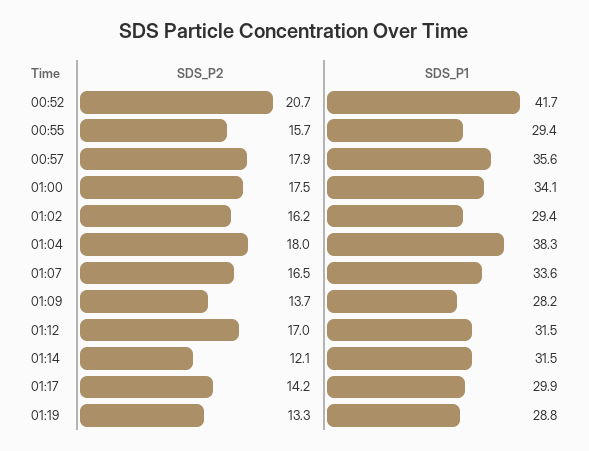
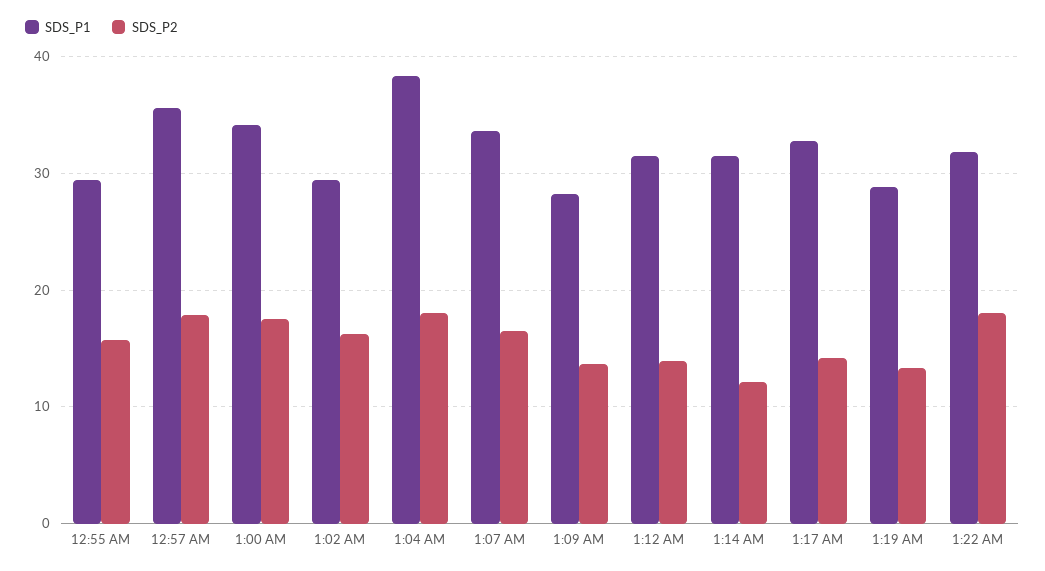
SDS_P2, 00:52: 20.7 -> none
SDS_P1, 00:52: 41.7 -> none
SDS_P2, 01:12: 17 -> 14
SDS_P1, 01:17: 29.9 -> 33
SDS_P1, 1:22 AM: none -> 32
SDS_P2, 1:22 AM: none -> 18

